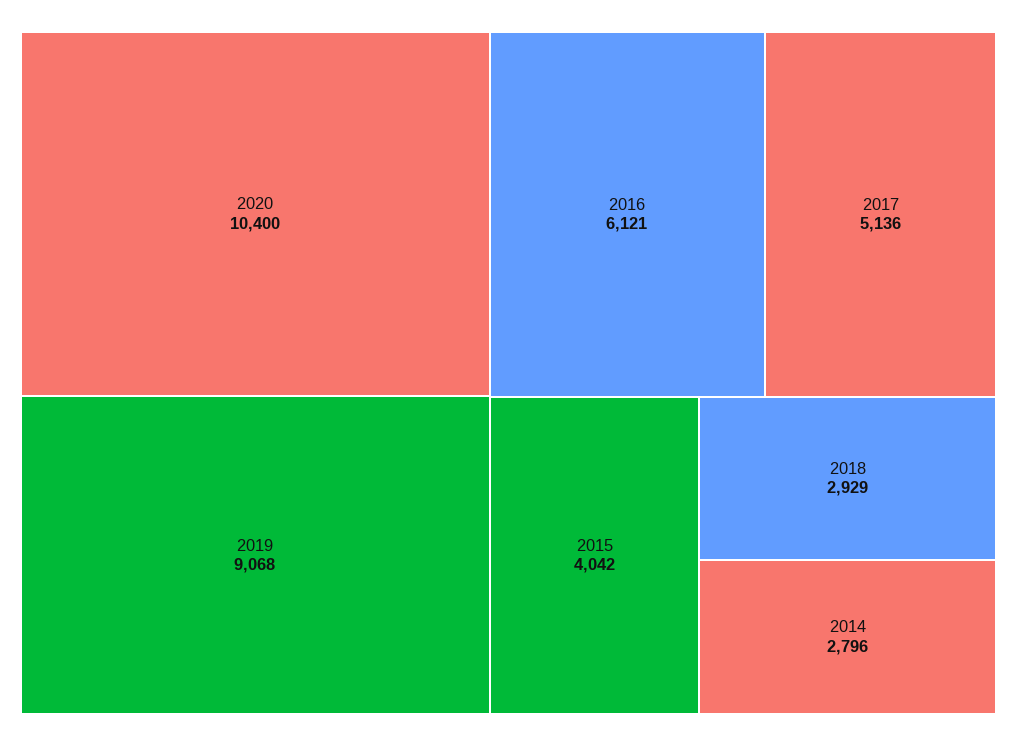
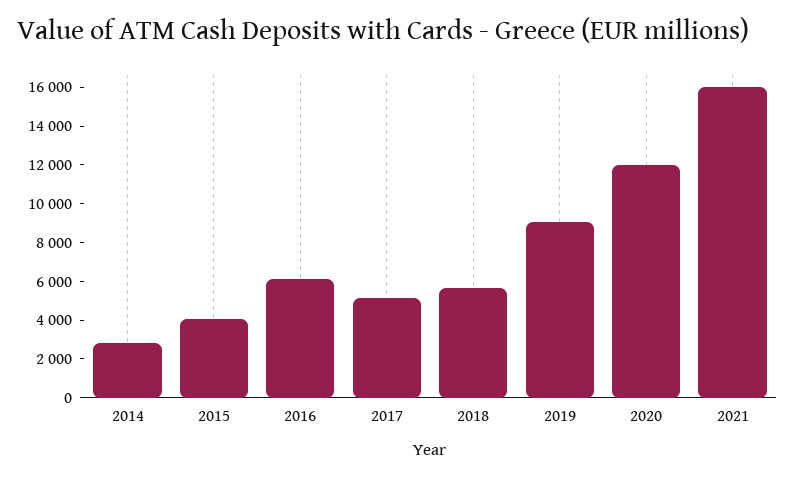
2020: 10400 -> 12000
2018: 2929 -> 5500
2021: none -> 16000

